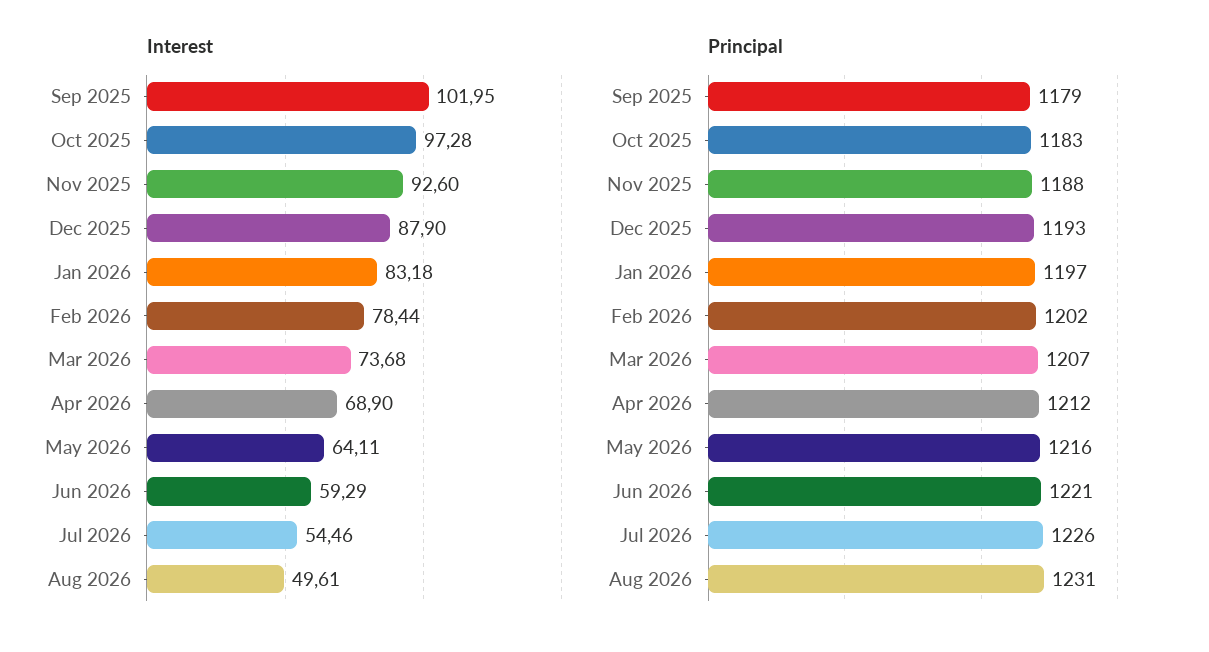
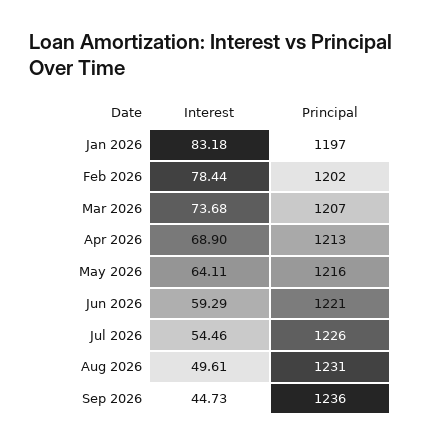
Interest, Sep 2025: 101.95 -> none
Interest, Oct 2025: 97.28 -> none
Interest, Nov 2025: 92.6 -> none
Interest, Dec 2025: 87.9 -> none
Principal, Sep 2025: 1179 -> none
Principal, Oct 2025: 1183 -> none
Principal, Nov 2025: 1188 -> none
Principal, Dec 2025: 1193 -> none
Principal, Apr 2026: 1212 -> 1213
Interest, Sep 2026: none -> 44.73
Principal, Sep 2026: none -> 1236

